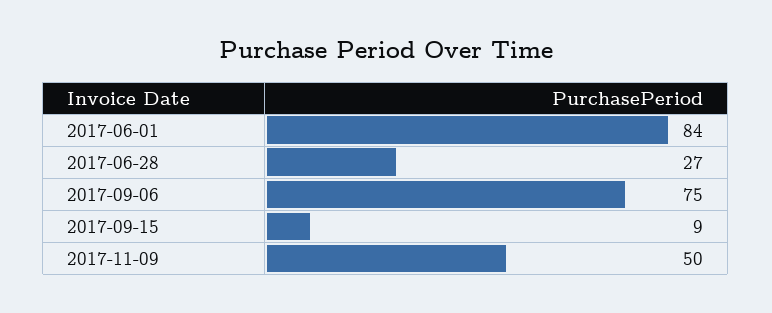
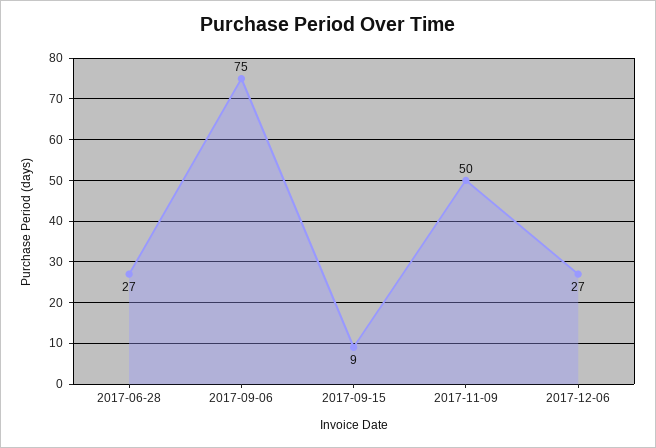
2017-06-01: 84 -> none
2017-12-06: none -> 27

